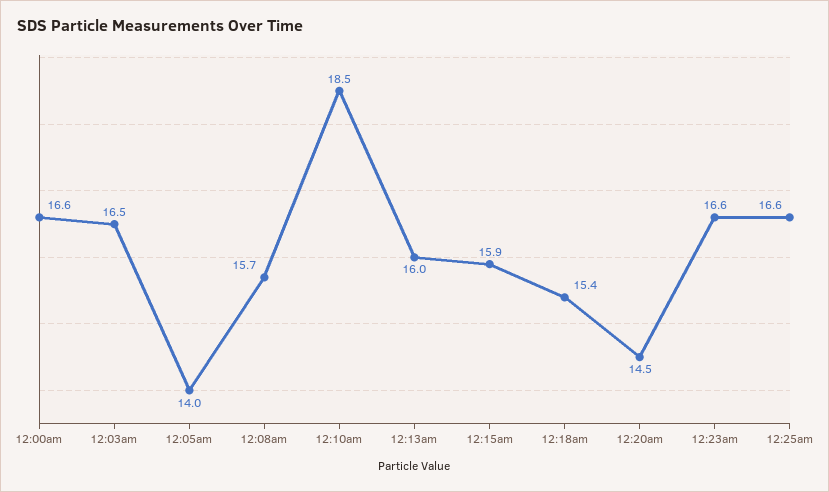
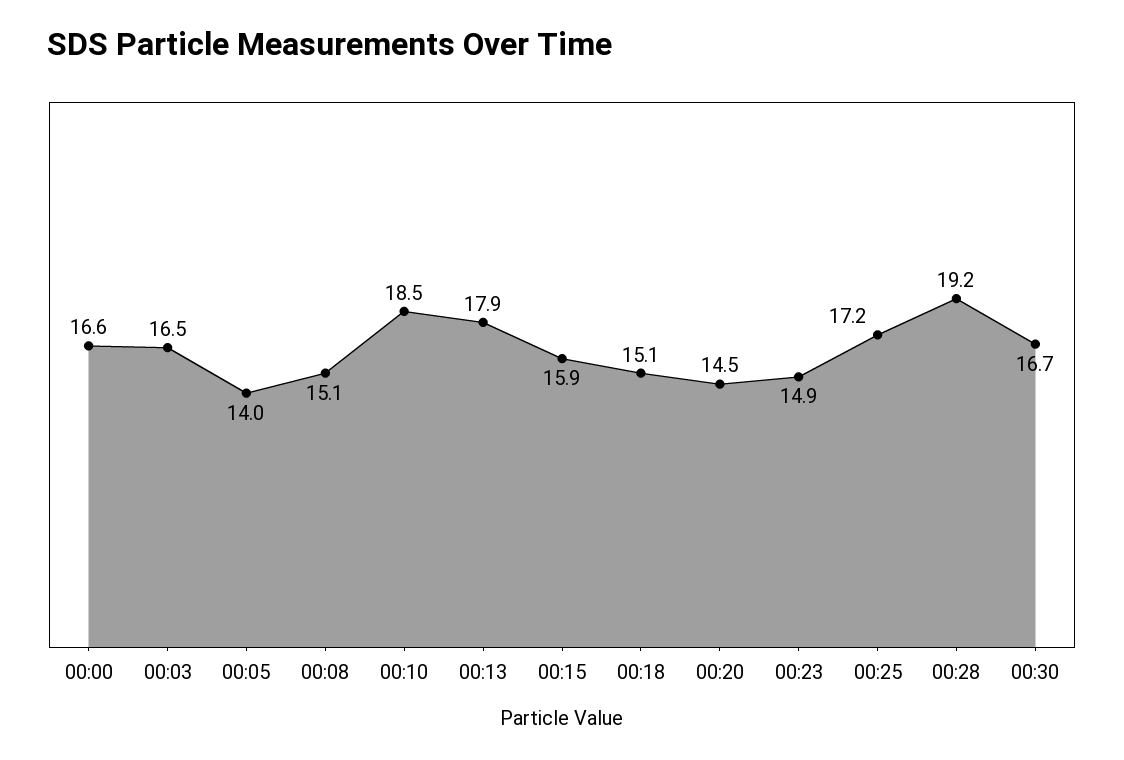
12:08am: 15.7 -> 15.1
12:13am: 16 -> 17.9
12:18am: 15.4 -> 15.1
12:23am: 16.6 -> 14.9
12:25am: 16.6 -> 17.2
00:28: none -> 19.2
00:30: none -> 16.7

